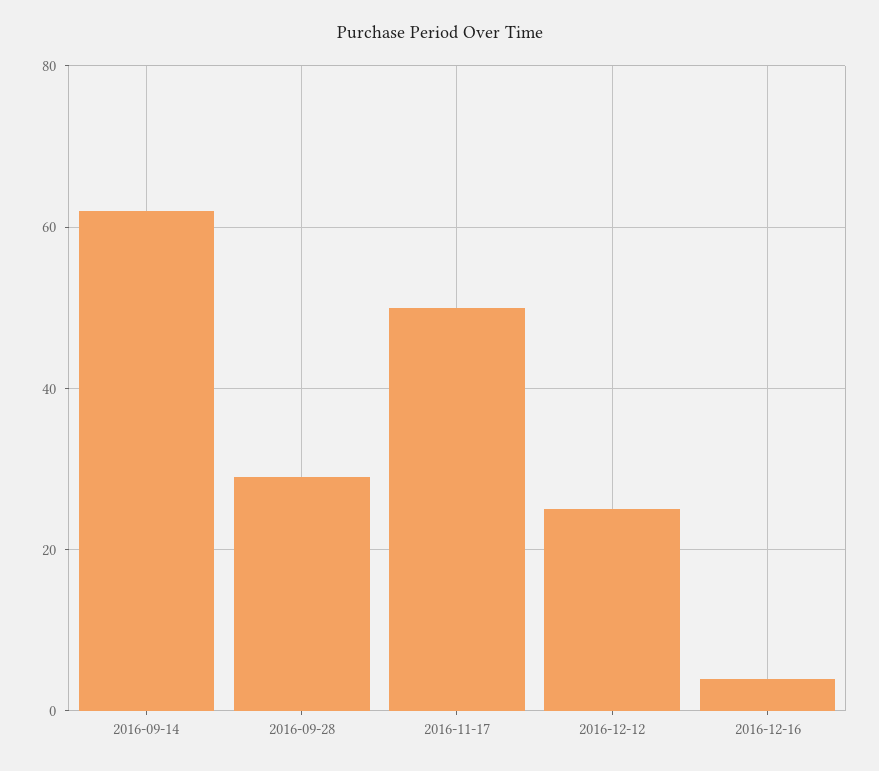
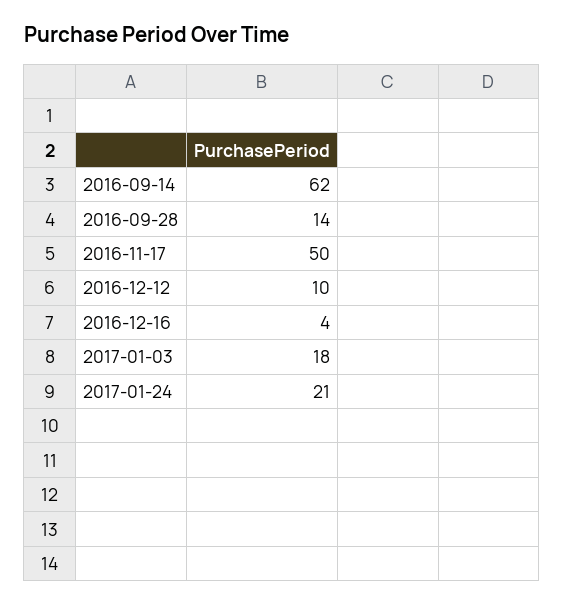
2016-09-28: 30 -> 14
2016-12-12: 25 -> 10
2017-01-03: none -> 18
2017-01-24: none -> 21

